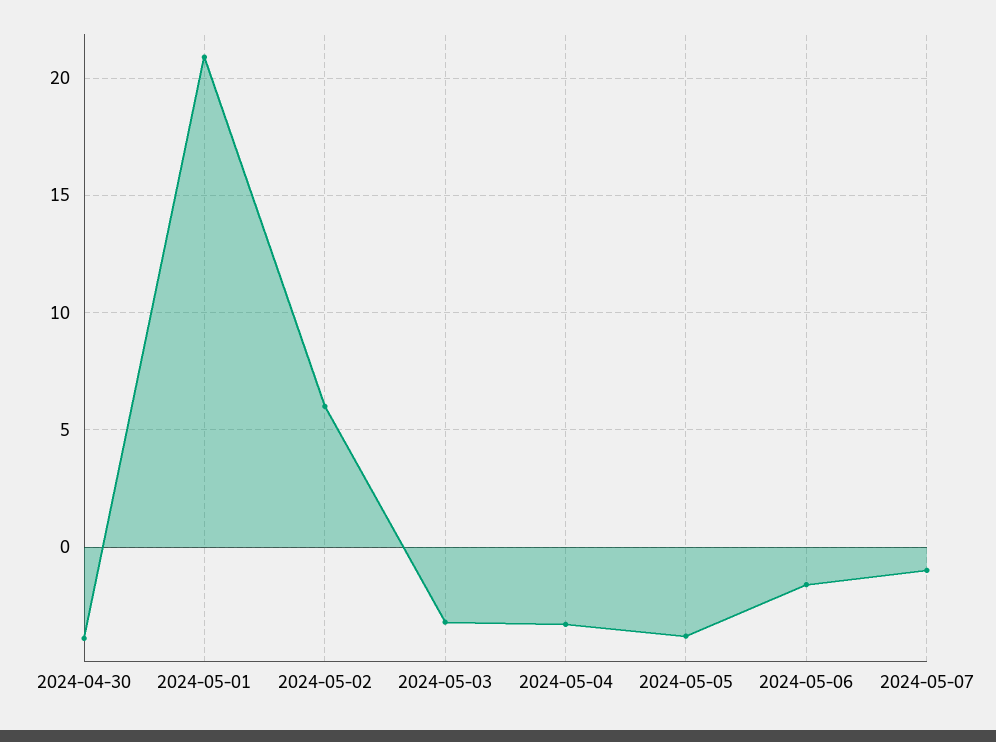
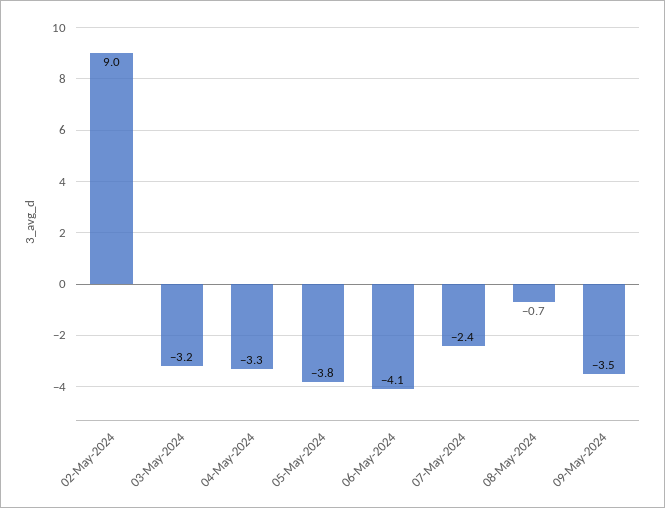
2024-04-30: -4 -> none
2024-05-01: 21 -> none
2024-05-02: 6 -> 9
2024-05-06: -1.5 -> -4.1
2024-05-07: -1 -> -2.4
08-May-2024: none -> -0.7
09-May-2024: none -> -3.5

